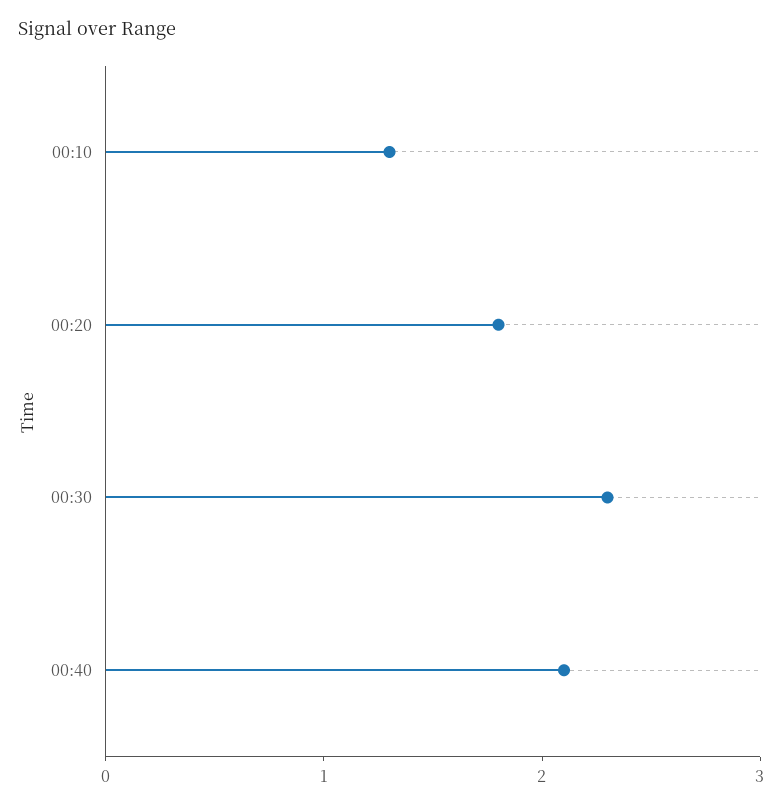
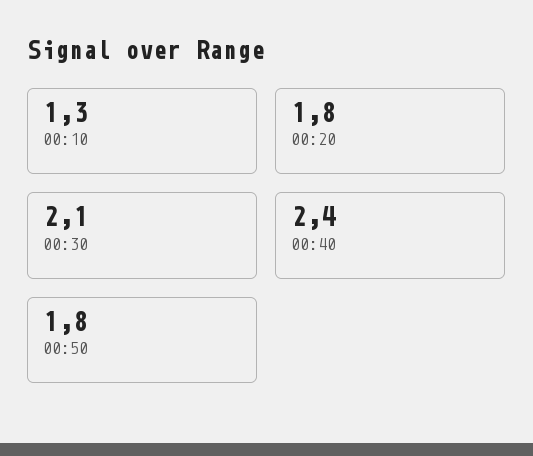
00:30: 2.3 -> 2.1
00:40: 2.1 -> 2.4
00:50: none -> 1.8

